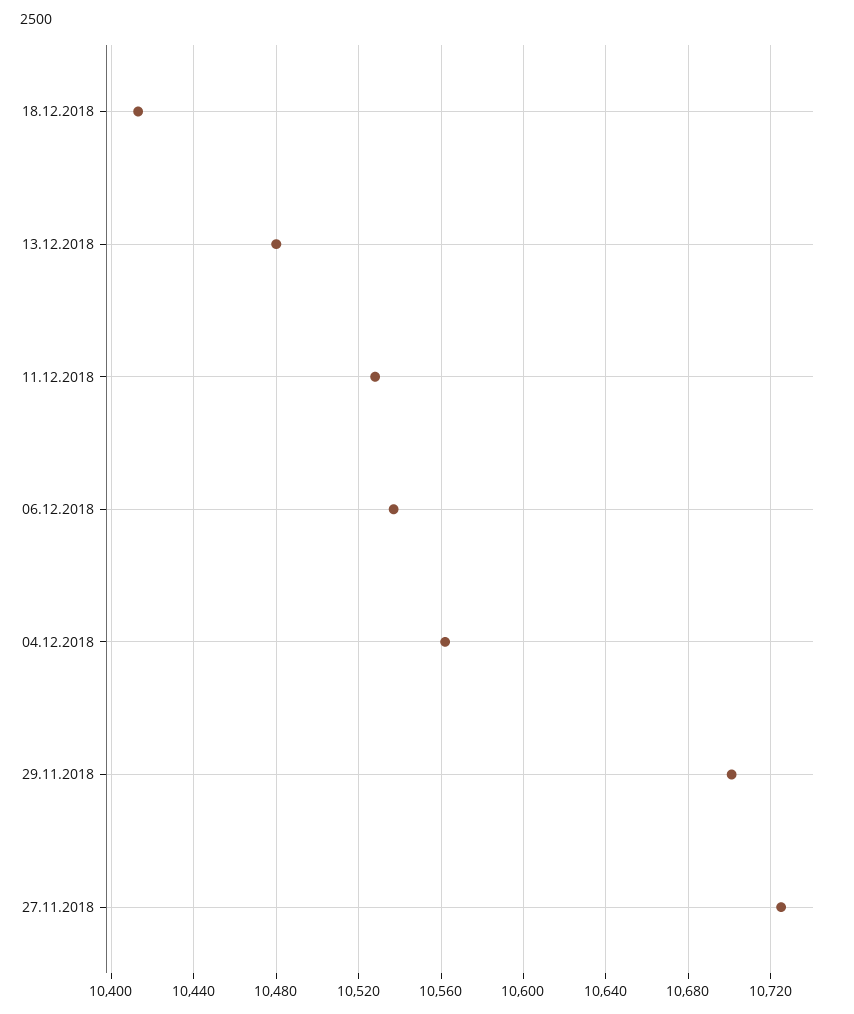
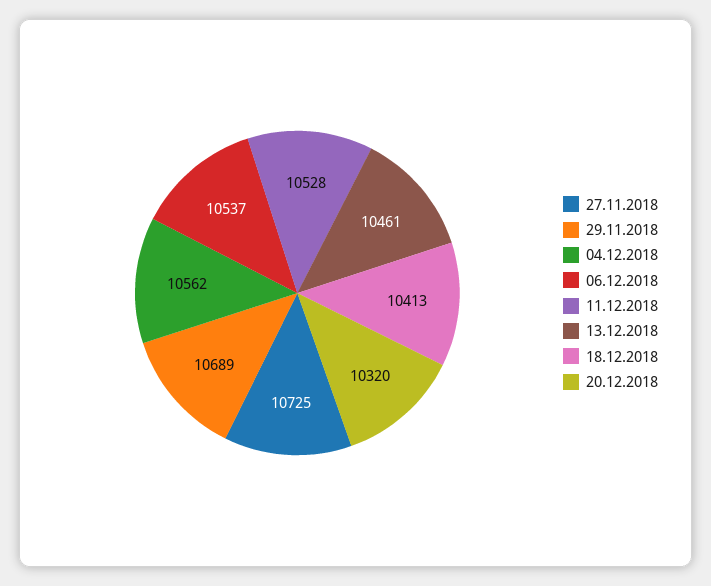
13.12.2018: 10480 -> 10461
29.11.2018: 10700 -> 10689
20.12.2018: none -> 10320

